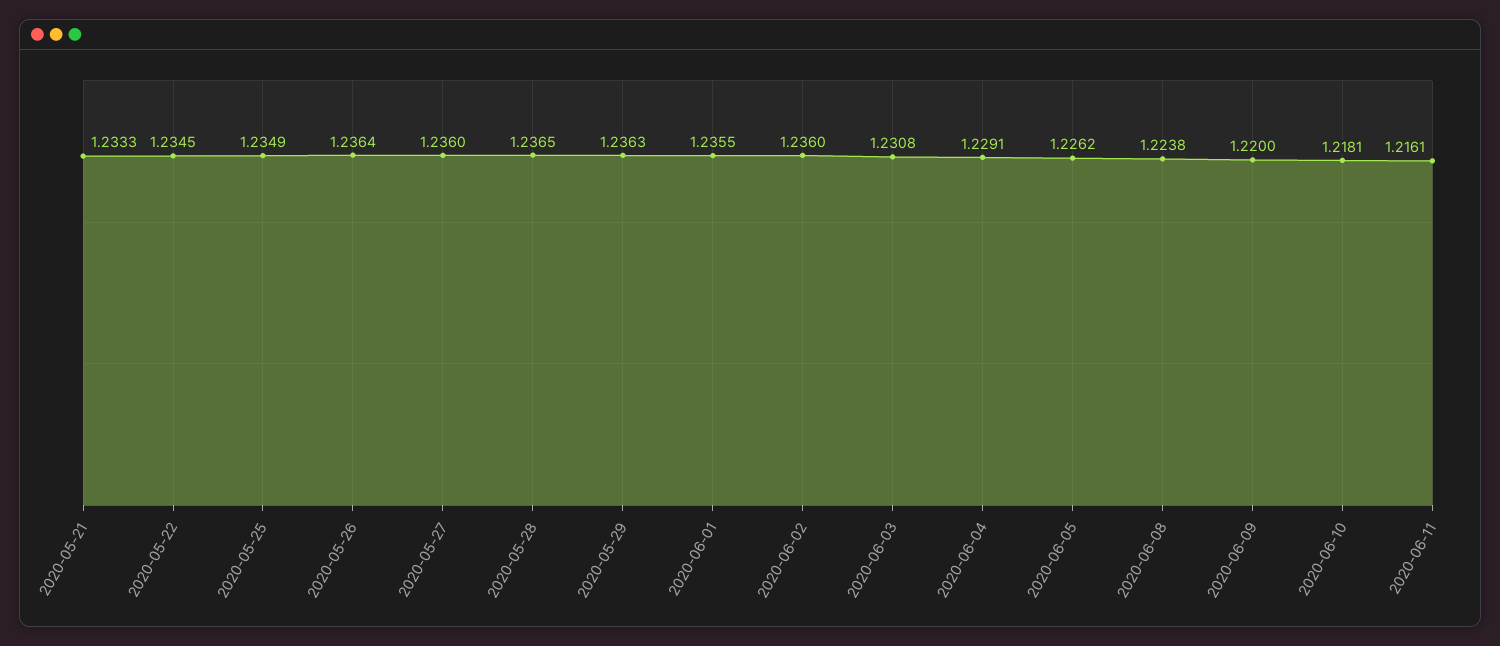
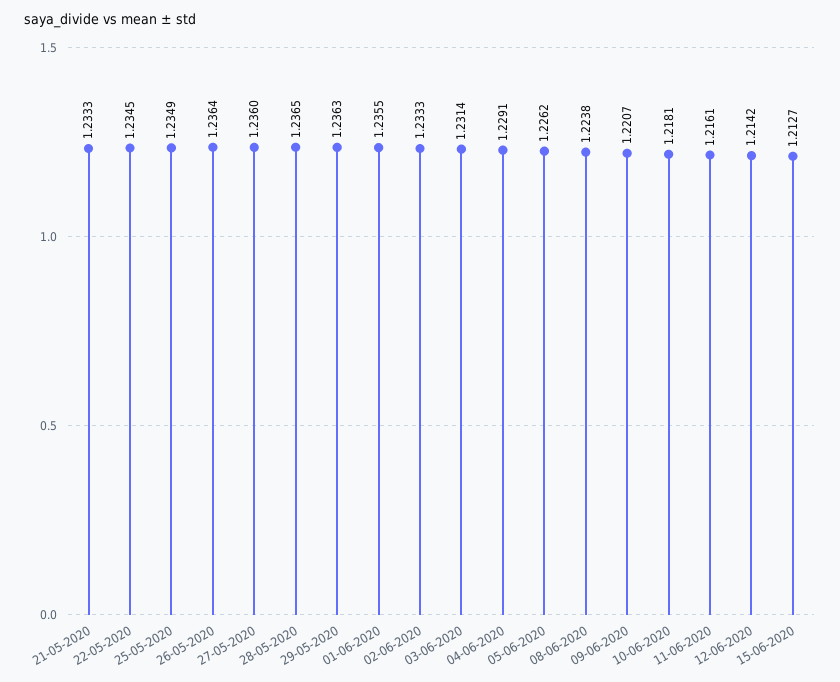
2020-06-02: 1.236 -> 1.2333
2020-06-03: 1.2308 -> 1.2314
2020-06-09: 1.22 -> 1.2207
12-06-2020: none -> 1.2142
15-06-2020: none -> 1.2127

